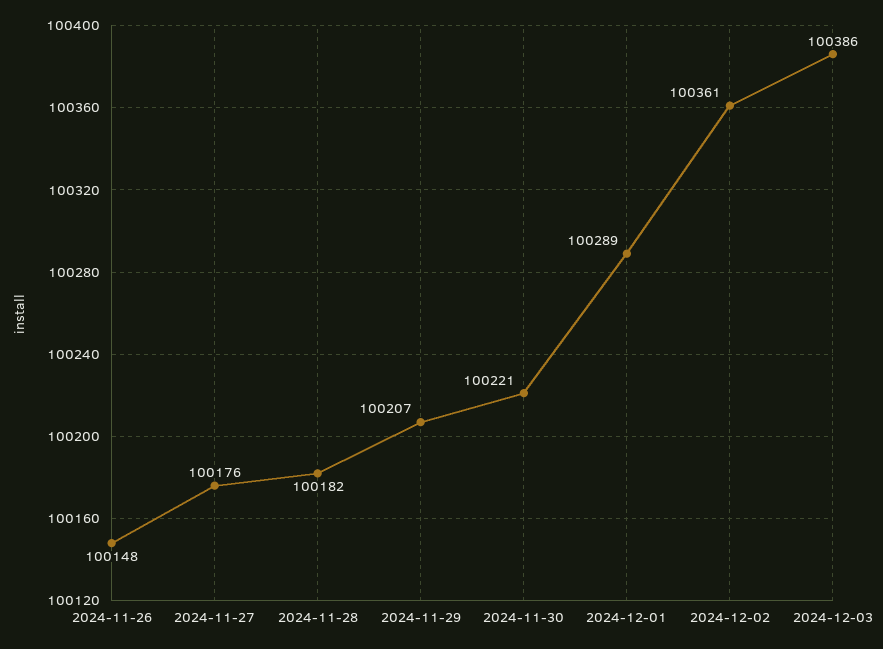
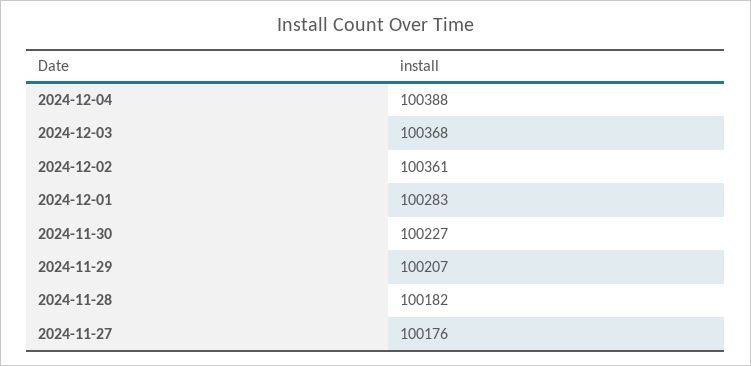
2024-11-26: 100148 -> none
2024-11-30: 100221 -> 100227
2024-12-01: 100289 -> 100283
2024-12-03: 100386 -> 100368
2024-12-04: none -> 100388

